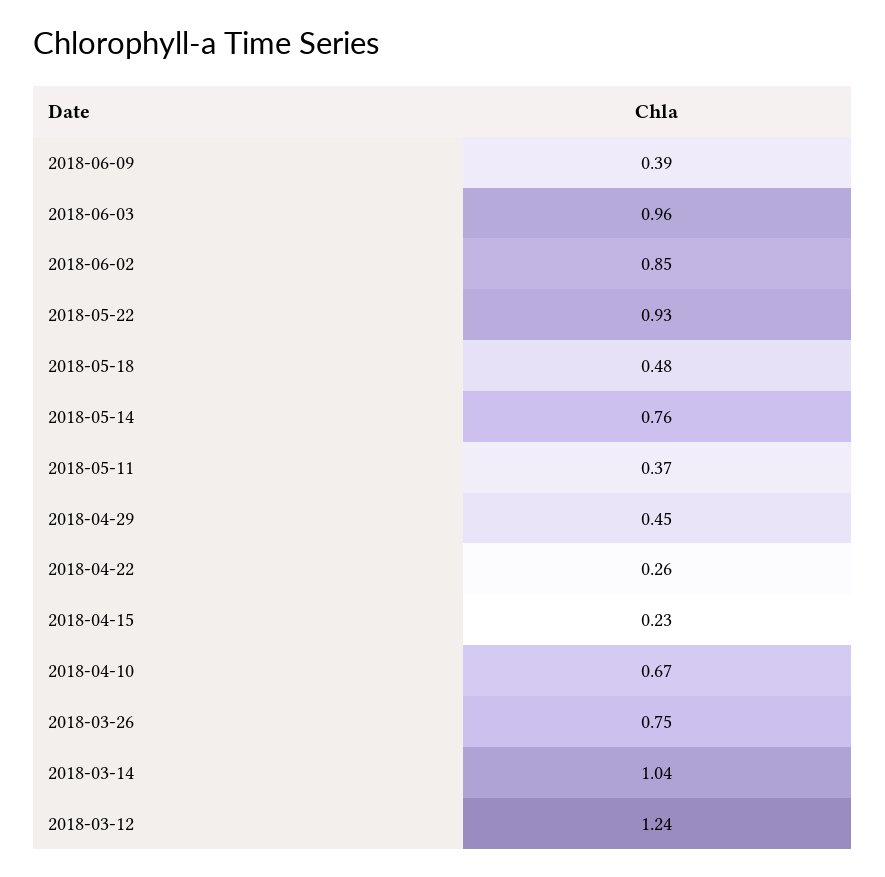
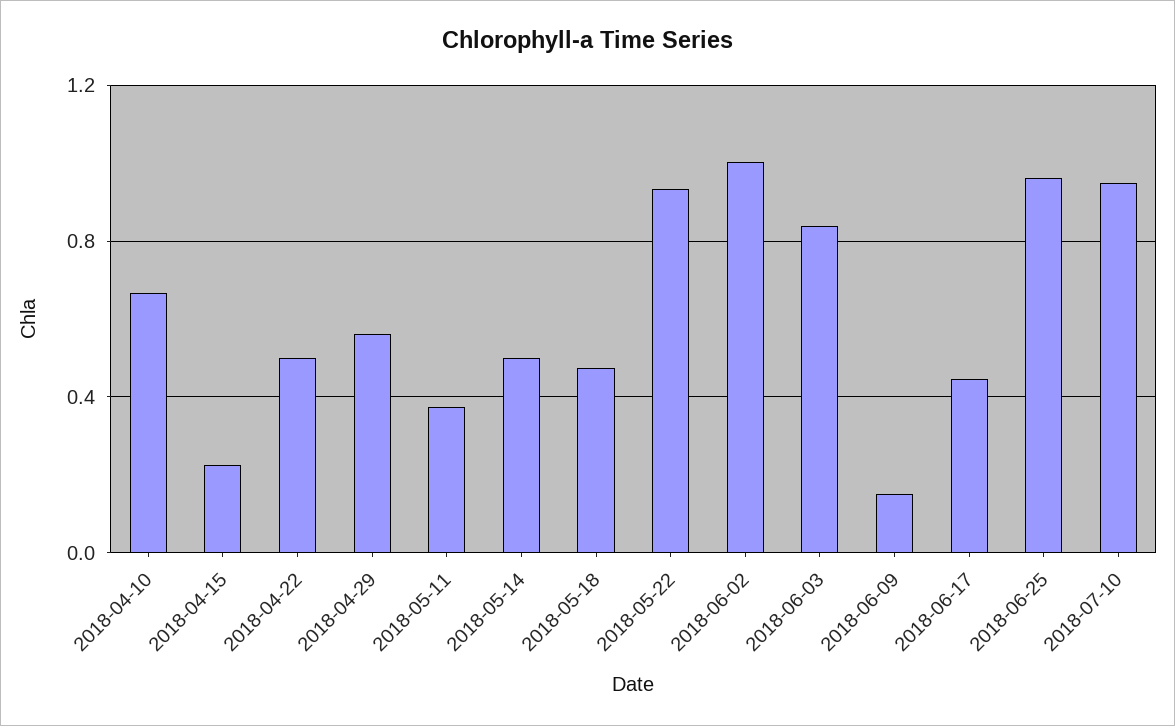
2018-06-09: 0.39 -> 0.15
2018-06-03: 0.96 -> 0.85
2018-06-02: 0.85 -> 1
2018-05-14: 0.76 -> 0.5
2018-04-29: 0.45 -> 0.55
2018-04-22: 0.26 -> 0.5
2018-03-26: 0.75 -> none
2018-03-14: 1.04 -> none
2018-03-12: 1.24 -> none
2018-06-17: none -> 0.45
2018-06-25: none -> 0.95
2018-07-10: none -> 0.95

